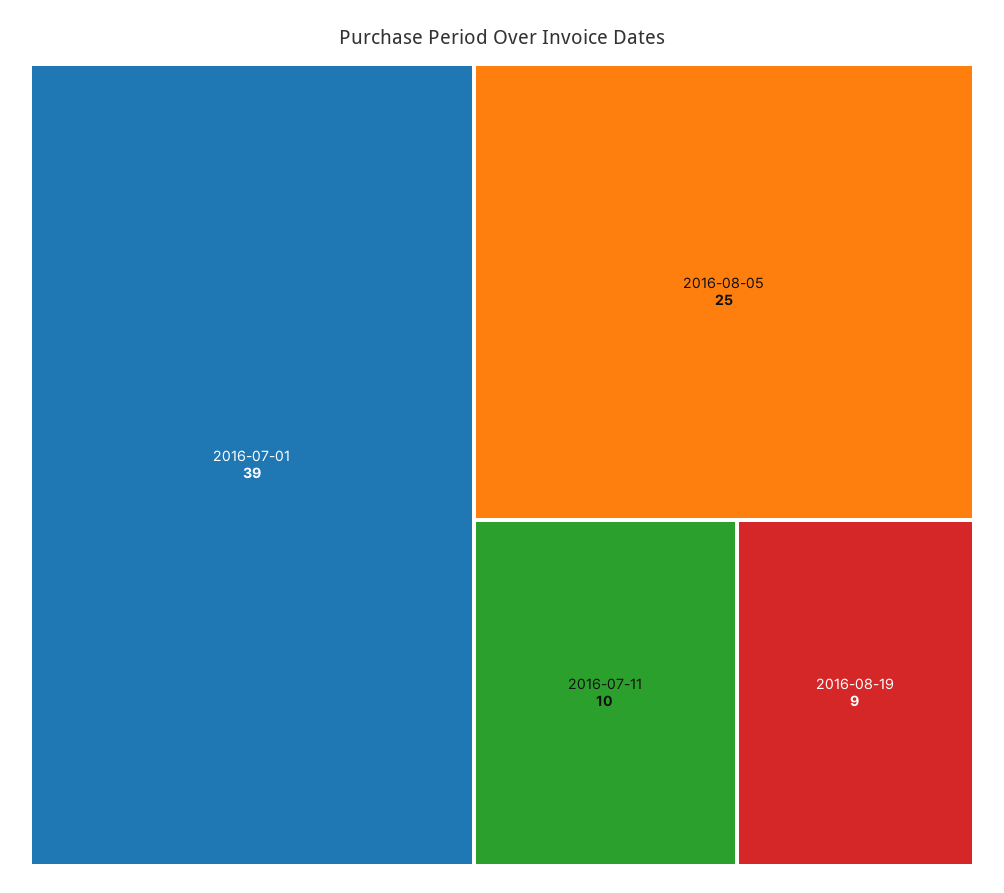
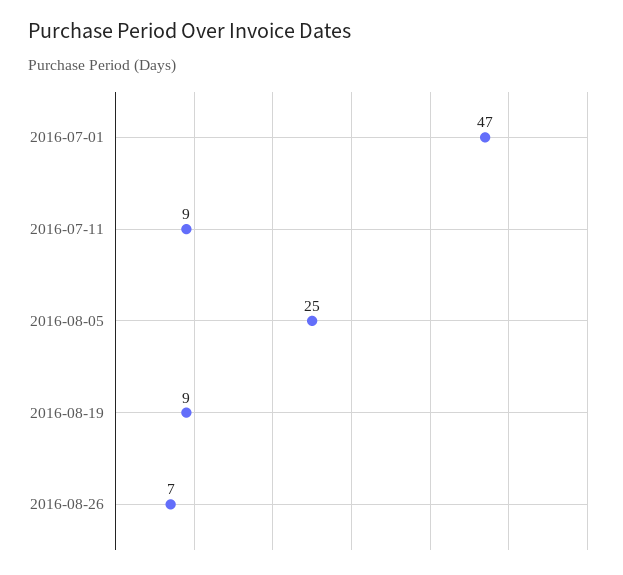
2016-07-01: 39 -> 47
2016-07-11: 10 -> 9
2016-08-26: none -> 7

